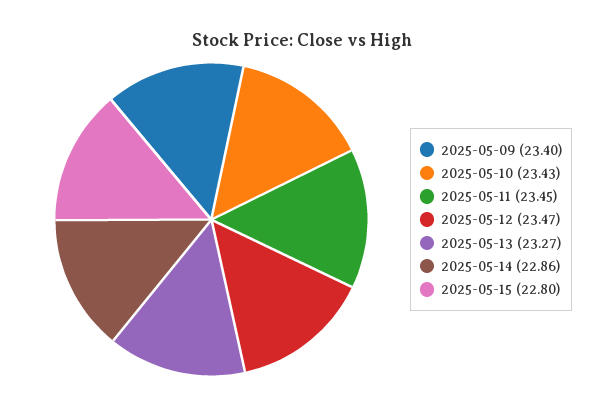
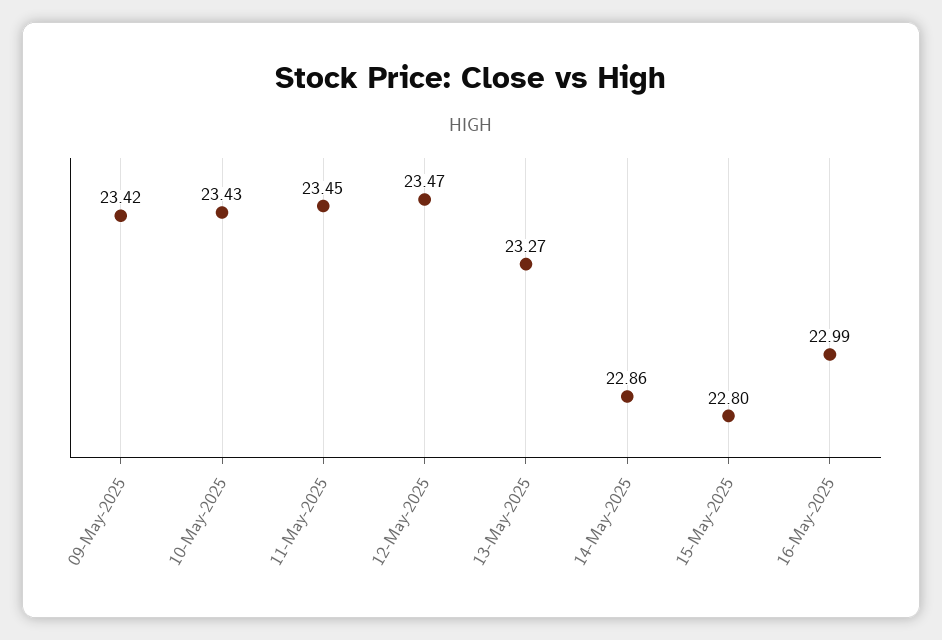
2025-05-09: 23.4 -> 23.42
16-May-2025: none -> 22.99

